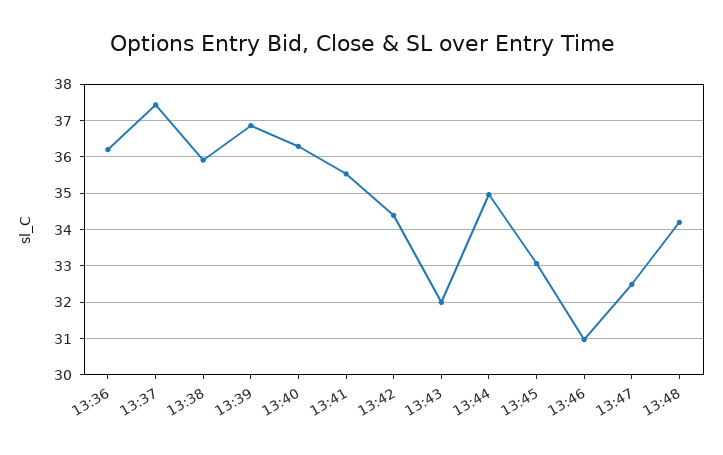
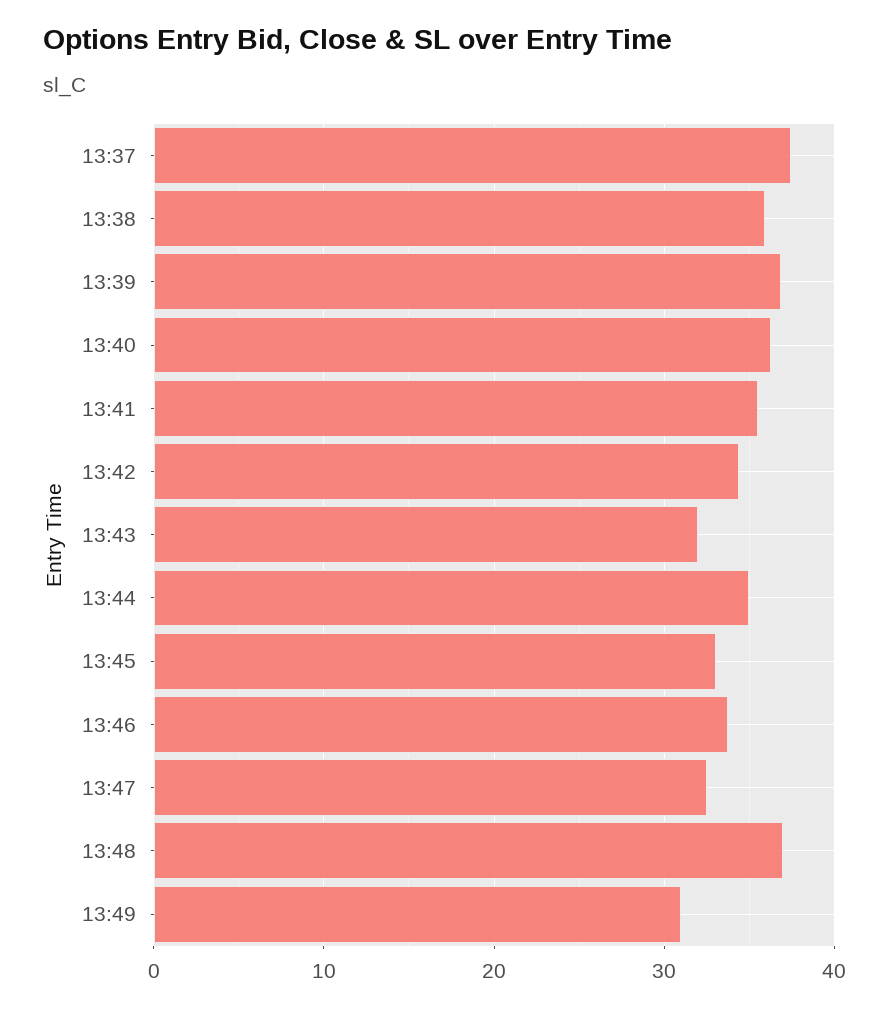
13:36: 36.2 -> none
13:46: 31 -> 34
13:48: 34.2 -> 37
13:49: none -> 31

